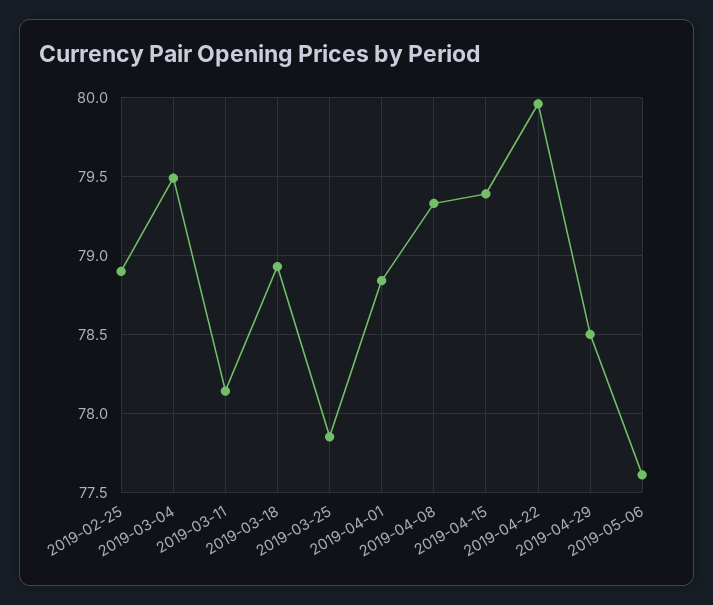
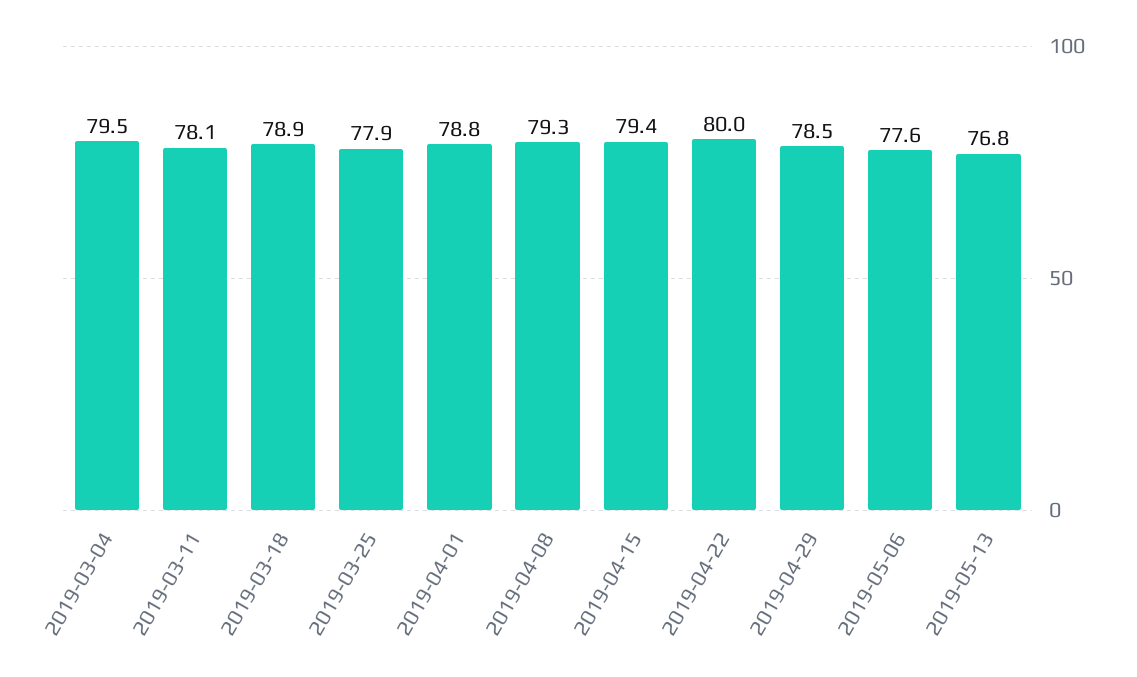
2019-02-25: 78.9 -> none
2019-05-13: none -> 76.8

